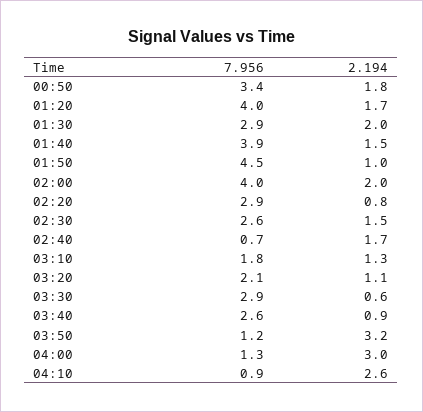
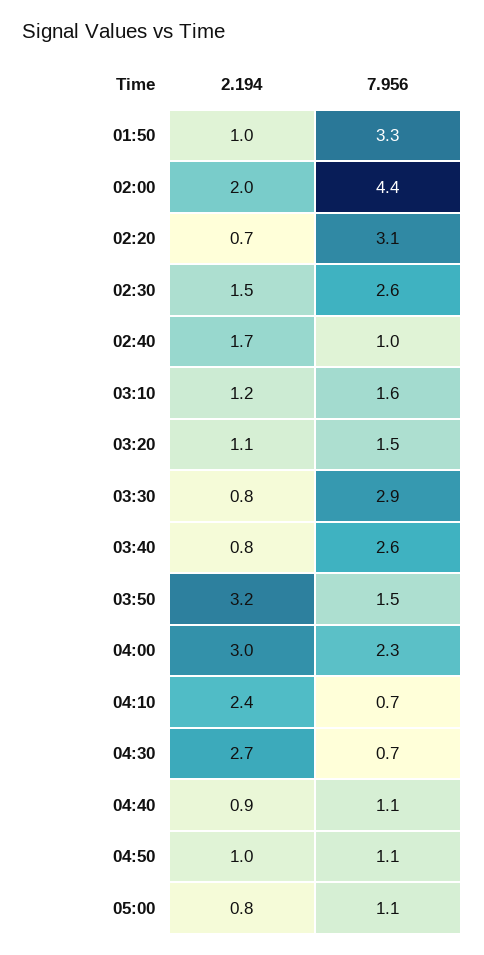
7.956, 00:50: 3.4 -> none
2.194, 00:50: 1.8 -> none
7.956, 01:20: 4 -> none
2.194, 01:20: 1.7 -> none
7.956, 01:30: 2.9 -> none
2.194, 01:30: 2 -> none
7.956, 01:40: 3.9 -> none
2.194, 01:40: 1.5 -> none
7.956, 01:50: 4.5 -> 3.3
7.956, 02:00: 4 -> 4.4
7.956, 02:20: 2.9 -> 3.1
2.194, 02:20: 0.8 -> 0.7
7.956, 02:40: 0.7 -> 1
7.956, 03:10: 1.8 -> 1.6
2.194, 03:10: 1.3 -> 1.2
7.956, 03:20: 2.1 -> 1.5
2.194, 03:30: 0.6 -> 0.8
2.194, 03:40: 0.9 -> 0.8
7.956, 03:50: 1.2 -> 1.5
7.956, 04:00: 1.3 -> 2.3
7.956, 04:10: 0.9 -> 0.7
2.194, 04:10: 2.6 -> 2.4
2.194, 04:30: none -> 2.7
7.956, 04:30: none -> 0.7
2.194, 04:40: none -> 0.9
7.956, 04:40: none -> 1.1
2.194, 04:50: none -> 1
7.956, 04:50: none -> 1.1
2.194, 05:00: none -> 0.8
7.956, 05:00: none -> 1.1

